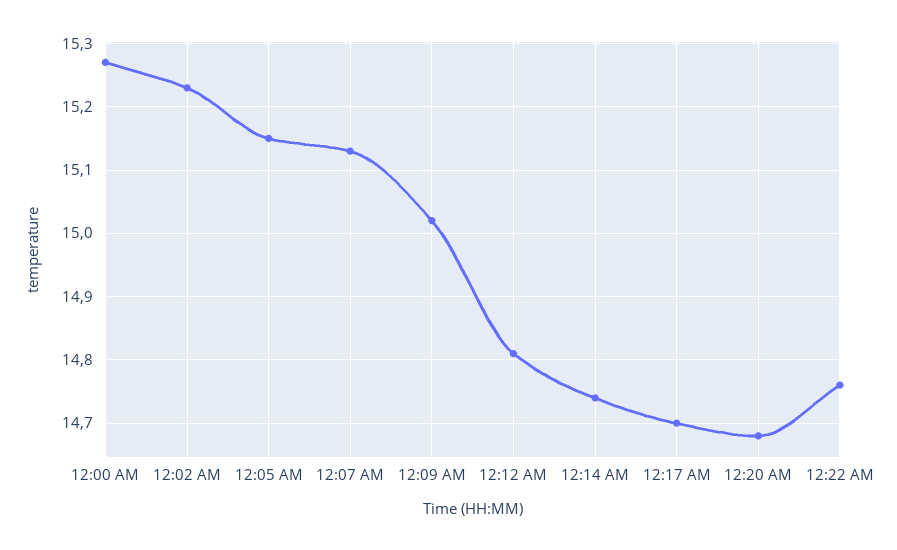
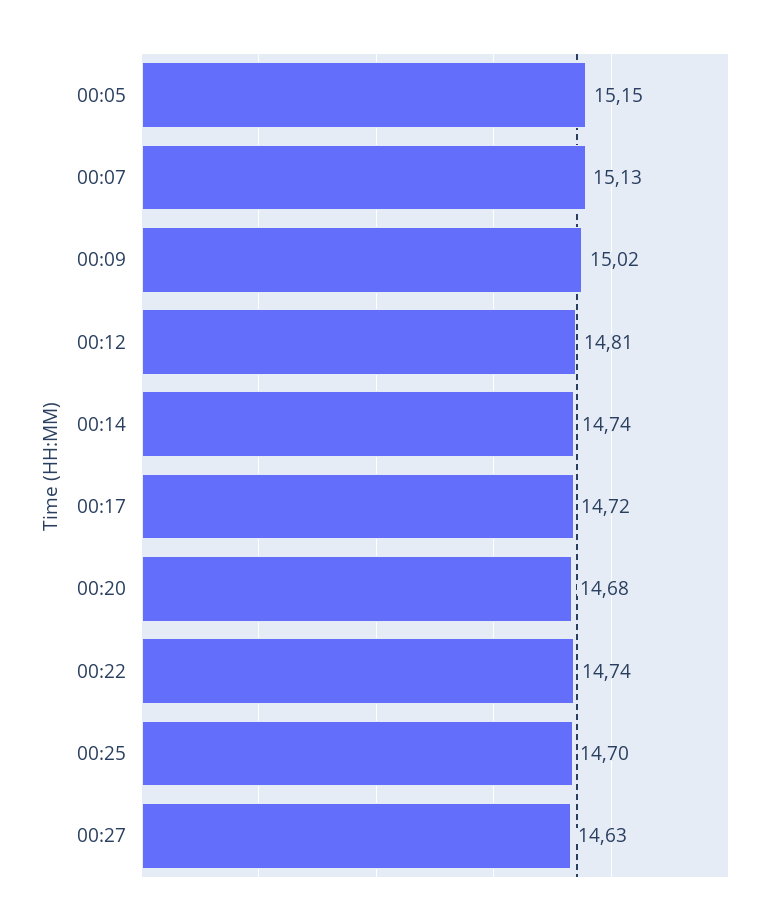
12:00 AM: 15.27 -> none
12:02 AM: 15.23 -> none
12:17 AM: 14.7 -> 14.72
12:22 AM: 14.76 -> 14.74
00:25: none -> 14.7
00:27: none -> 14.63

